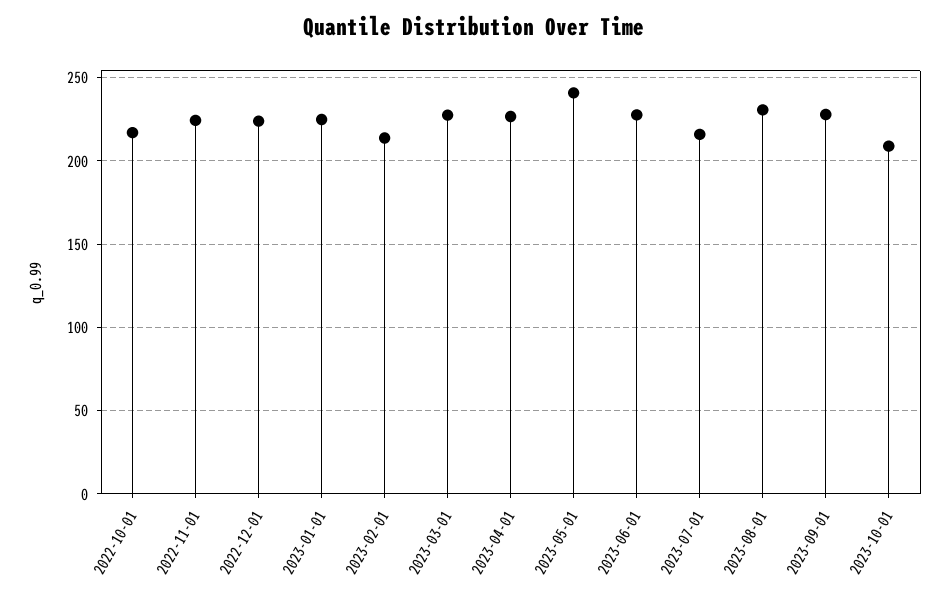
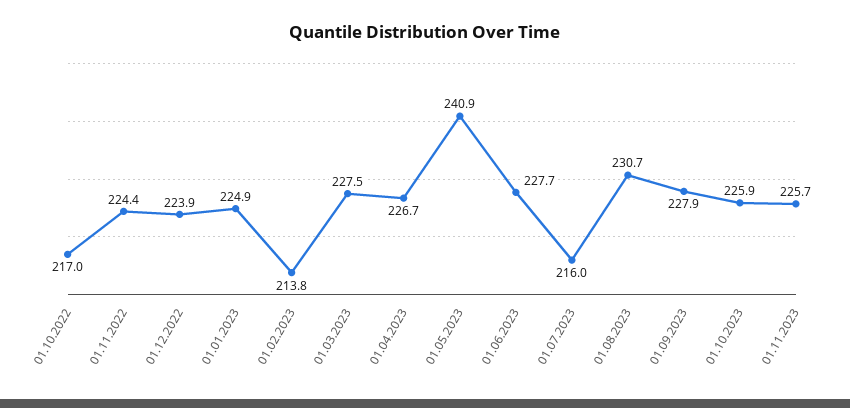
2023-10-01: 210 -> 225.9
01.11.2023: none -> 225.7

